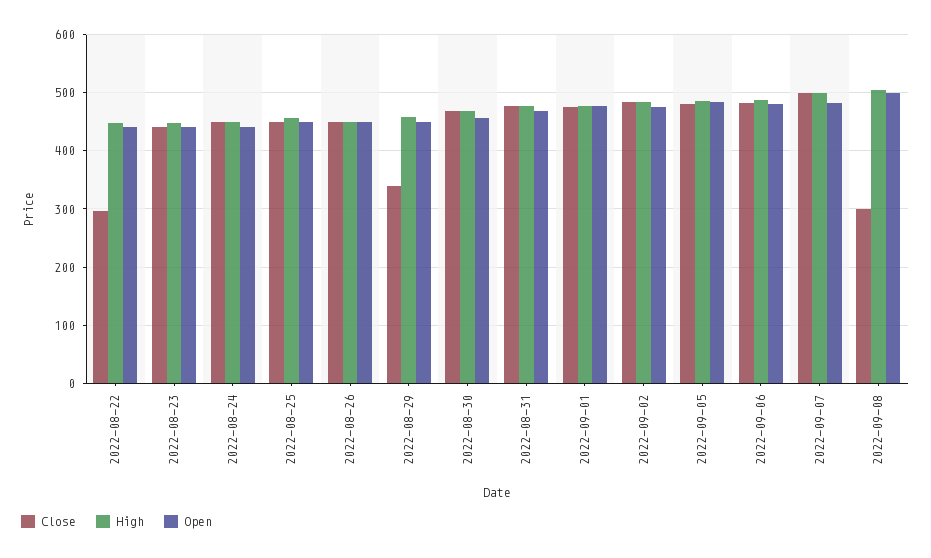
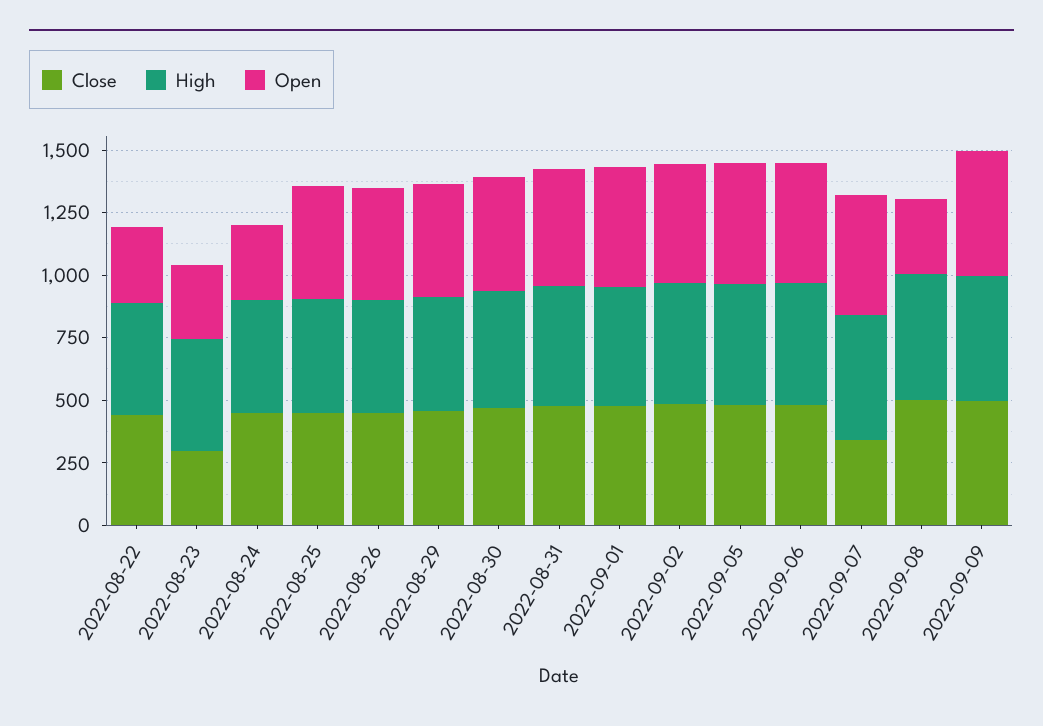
Close, 2022-08-22: 300 -> 450
Open, 2022-08-22: 440 -> 300
Close, 2022-08-23: 440 -> 300
Open, 2022-08-23: 440 -> 300
Open, 2022-08-24: 440 -> 300
Close, 2022-08-29: 340 -> 450
Close, 2022-09-07: 500 -> 350
Close, 2022-09-08: 300 -> 500
Open, 2022-09-08: 500 -> 300
Close, 2022-09-09: none -> 500
High, 2022-09-09: none -> 500
Open, 2022-09-09: none -> 500

